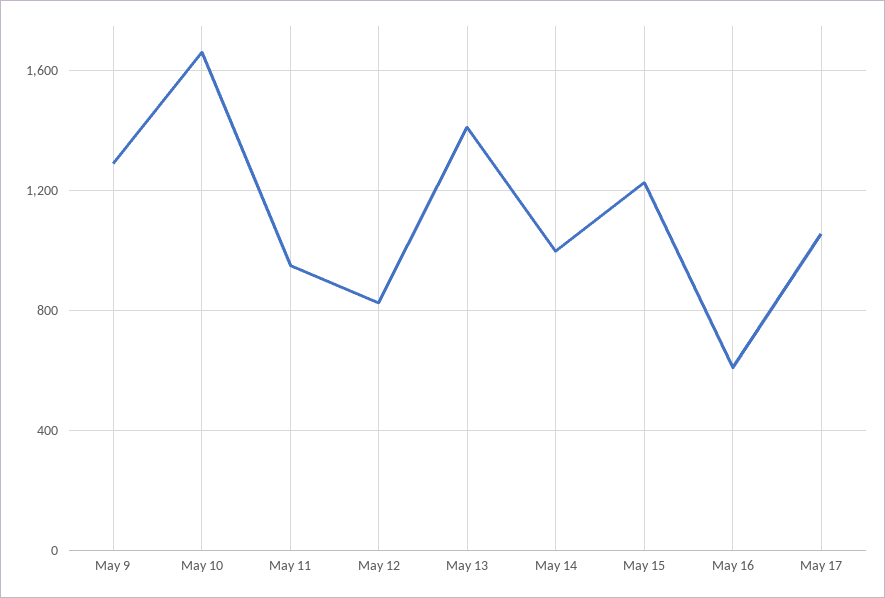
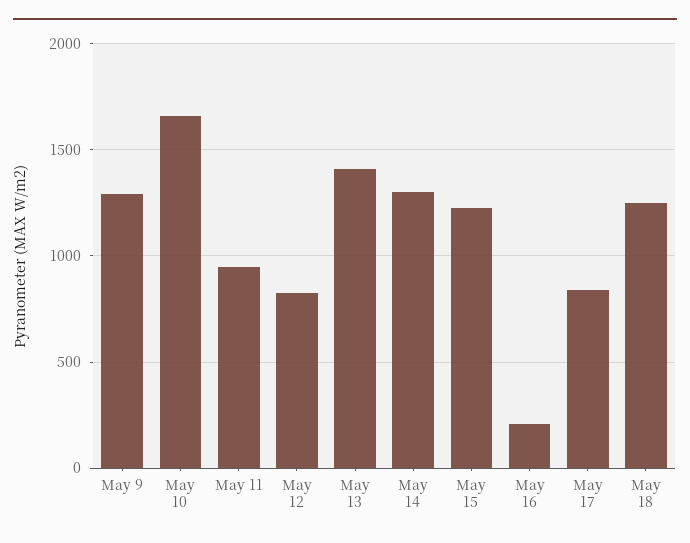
May 14: 1000 -> 1300
May 16: 600 -> 200
May 17: 1050 -> 850
May 18: none -> 1250

